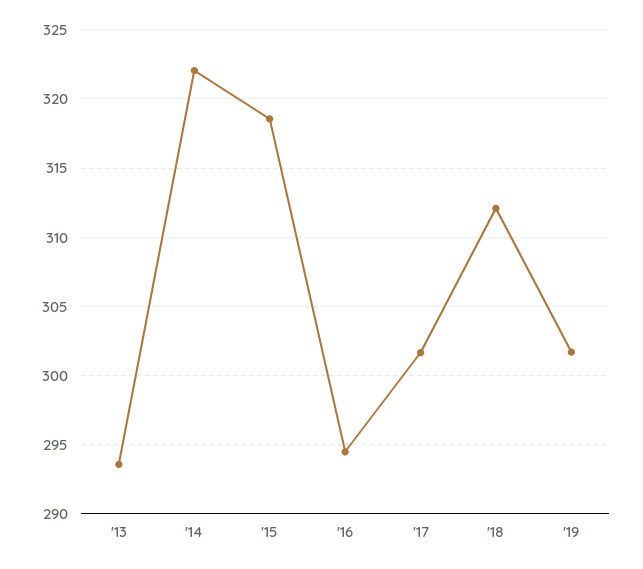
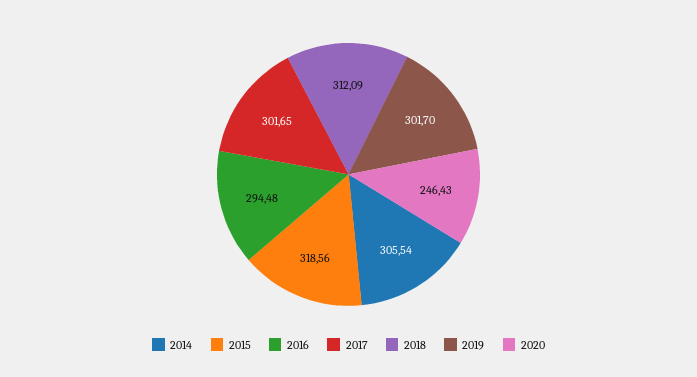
'13: 293.5 -> none
'14: 322 -> 305.54
2020: none -> 246.43

